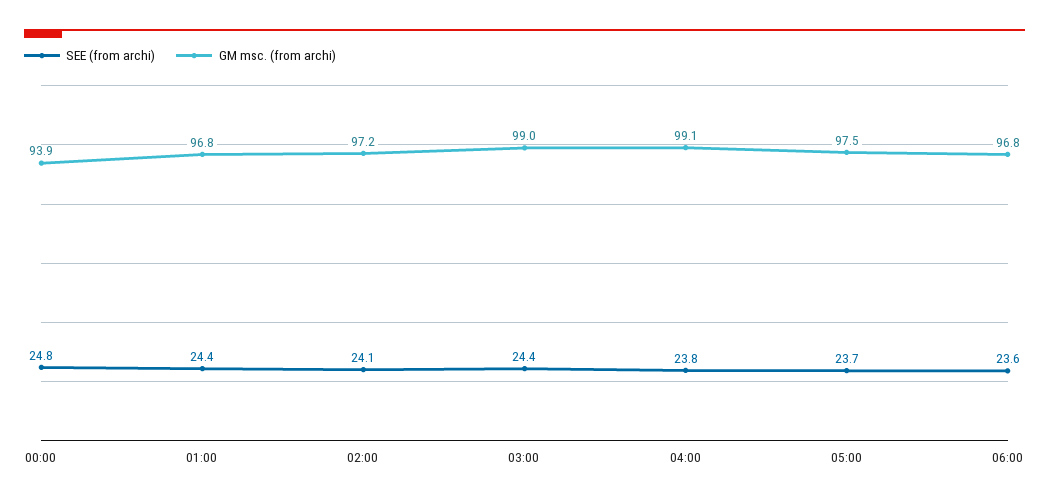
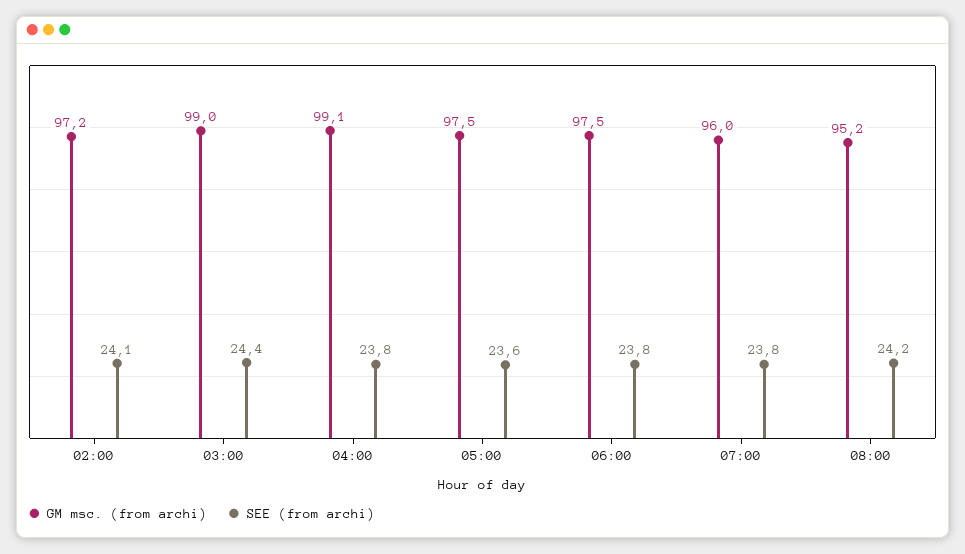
SEE (from archi), 00:00: 24.8 -> none
GM msc. (from archi), 00:00: 93.9 -> none
SEE (from archi), 01:00: 24.4 -> none
GM msc. (from archi), 01:00: 96.8 -> none
SEE (from archi), 05:00: 23.7 -> 23.6
SEE (from archi), 06:00: 23.6 -> 23.8
GM msc. (from archi), 06:00: 96.8 -> 97.5
GM msc. (from archi), 07:00: none -> 96
SEE (from archi), 07:00: none -> 23.8
GM msc. (from archi), 08:00: none -> 95.2
SEE (from archi), 08:00: none -> 24.2

